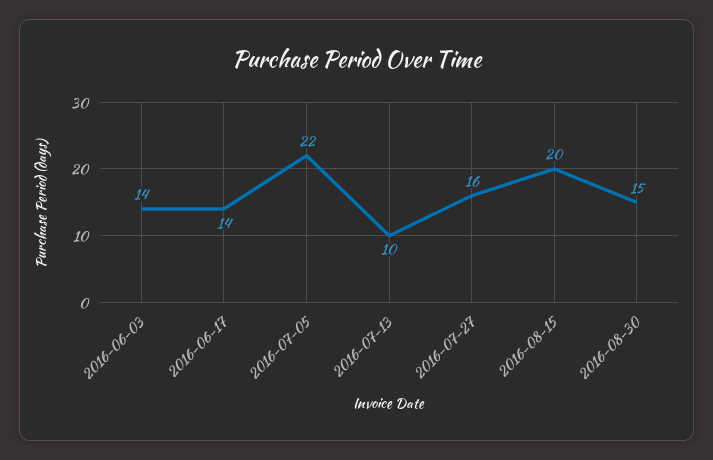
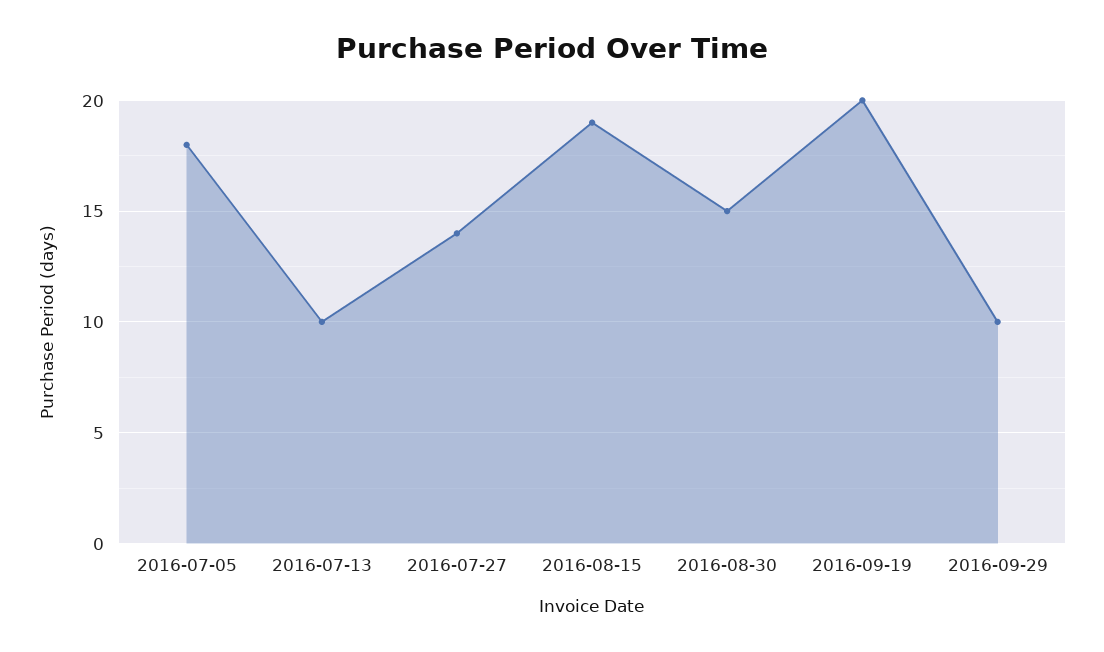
2016-06-03: 14 -> none
2016-06-17: 14 -> none
2016-07-05: 22 -> 18
2016-07-27: 16 -> 14
2016-08-15: 20 -> 19
2016-09-19: none -> 20
2016-09-29: none -> 10

